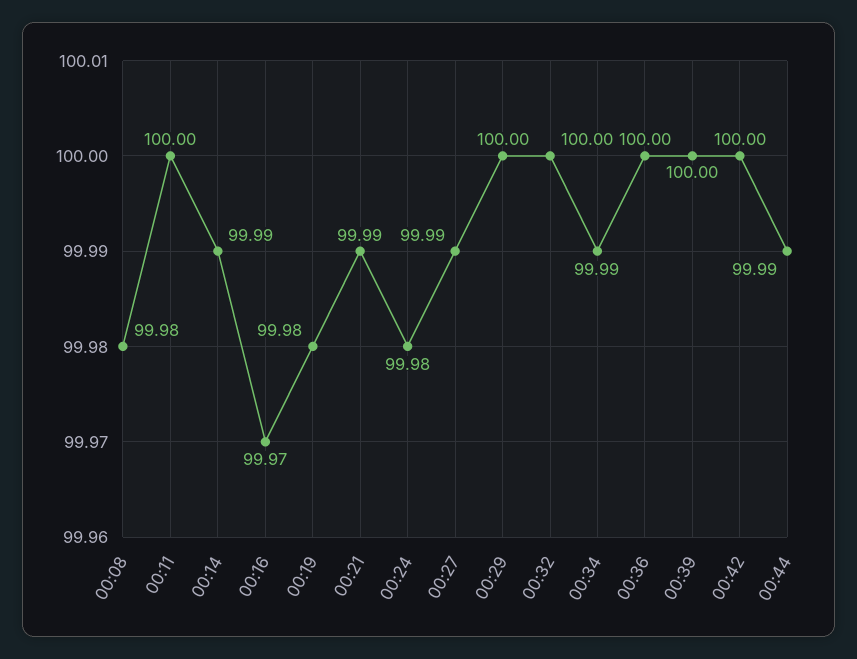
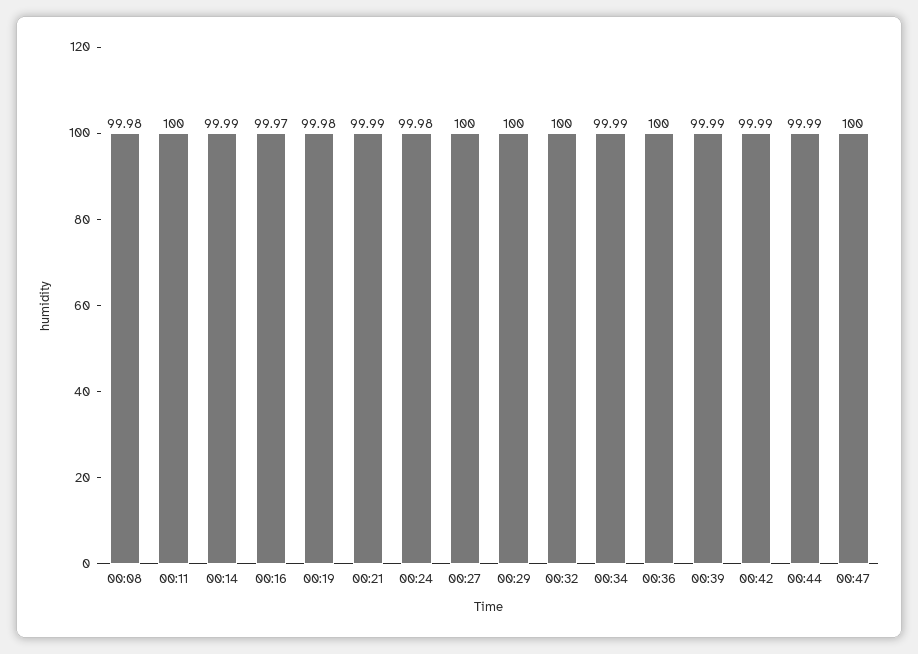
00:27: 99.99 -> 100
00:39: 100 -> 99.99
00:42: 100 -> 99.99
00:47: none -> 100

